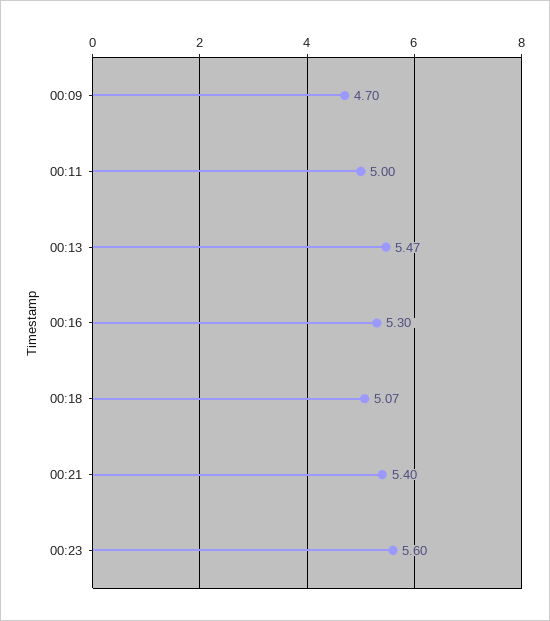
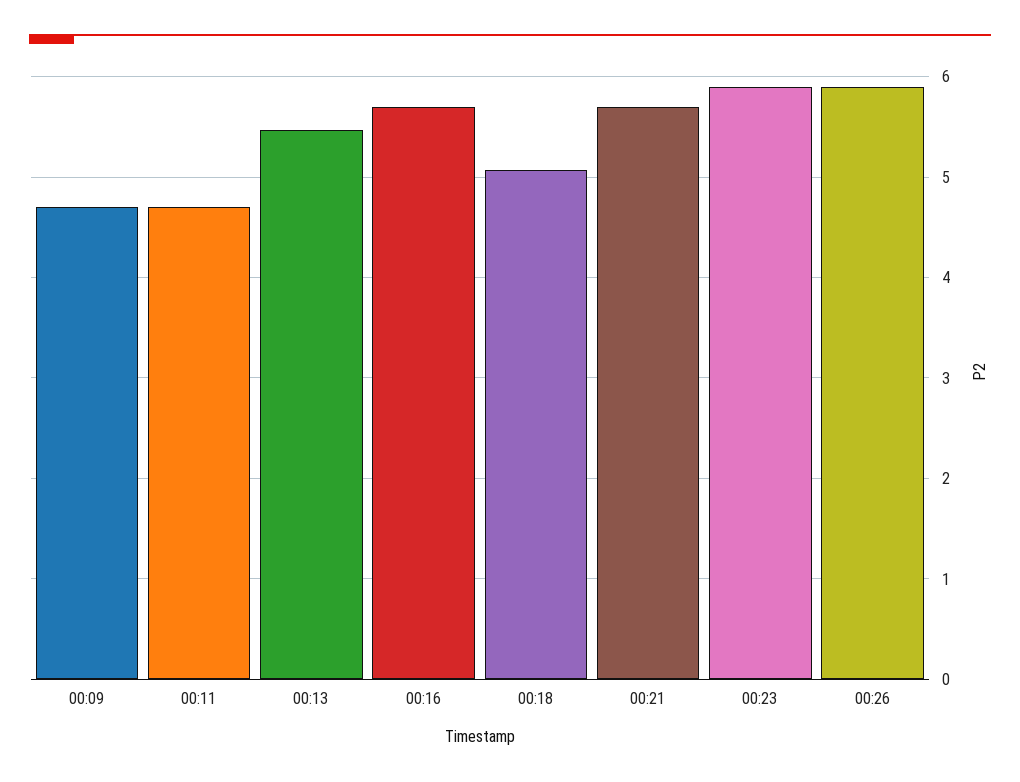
00:11: 5 -> 4.7
00:16: 5.3 -> 5.7
00:21: 5.4 -> 5.7
00:23: 5.6 -> 5.9
00:26: none -> 5.9

